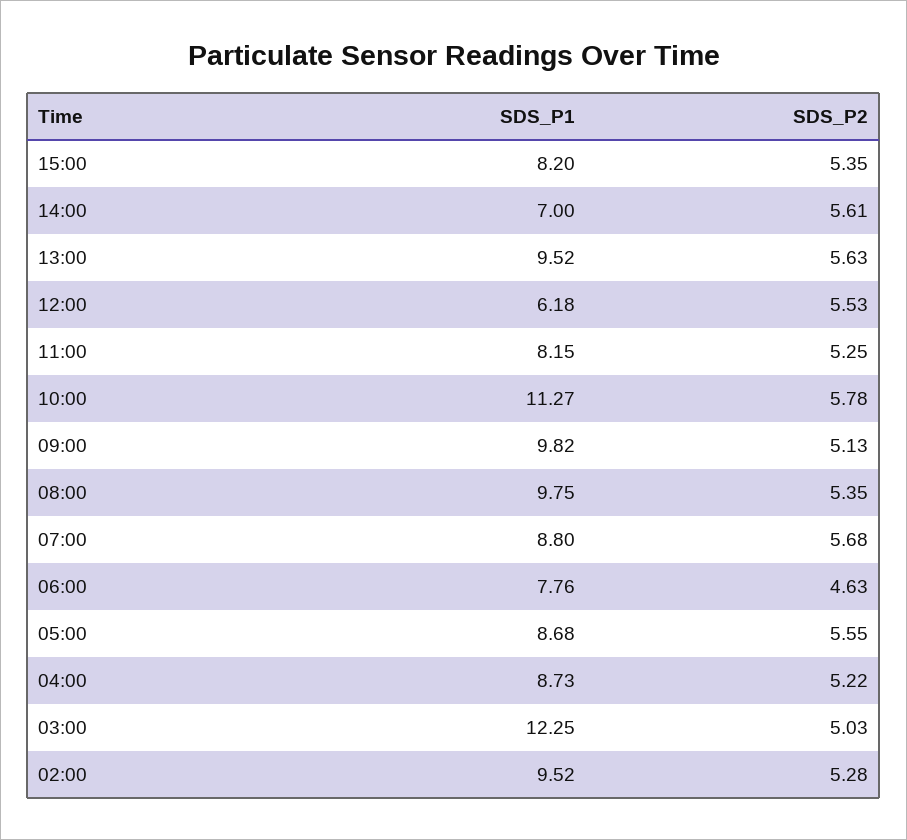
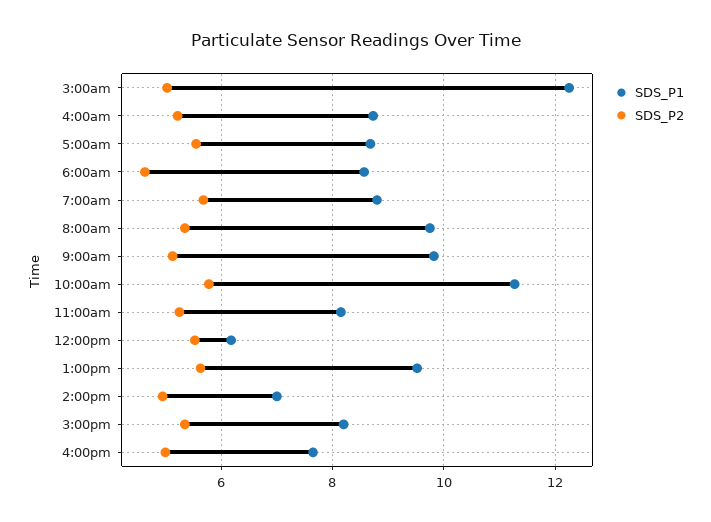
SDS_P2, 14:00: 5.61 -> 5
SDS_P1, 06:00: 7.76 -> 8.6
SDS_P1, 02:00: 9.52 -> none
SDS_P2, 02:00: 5.28 -> none
SDS_P1, 4:00pm: none -> 7.6
SDS_P2, 4:00pm: none -> 5

